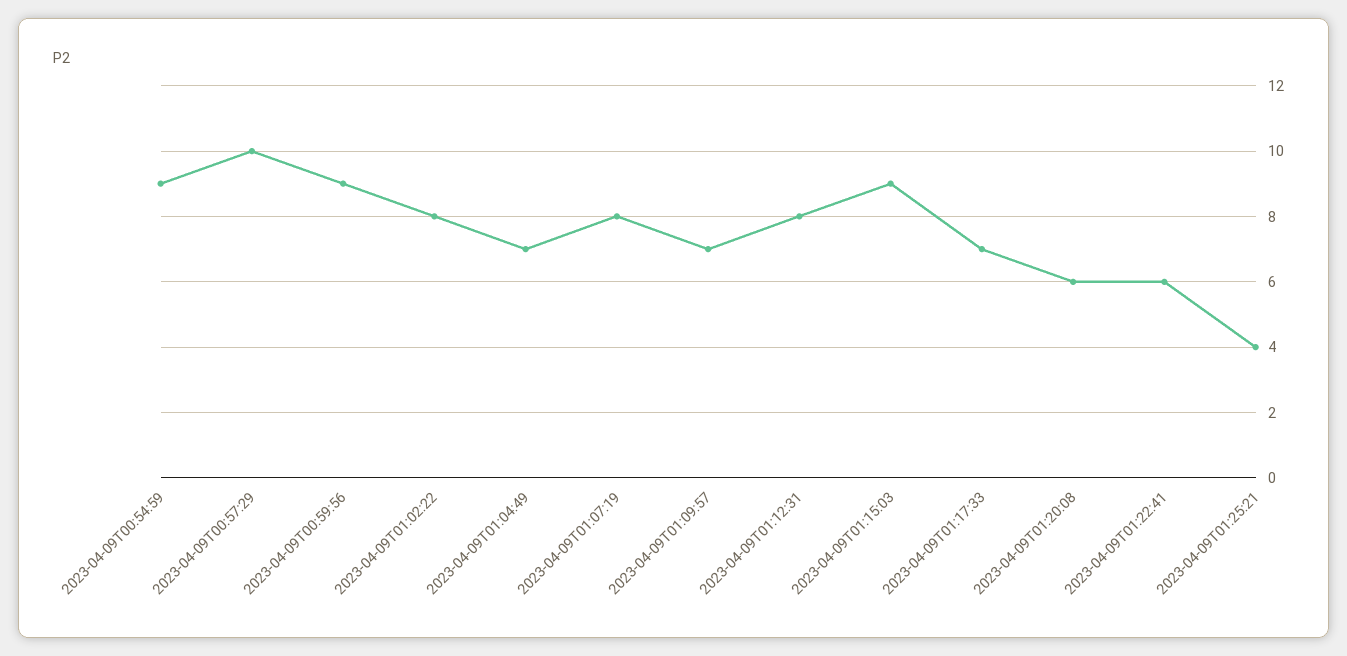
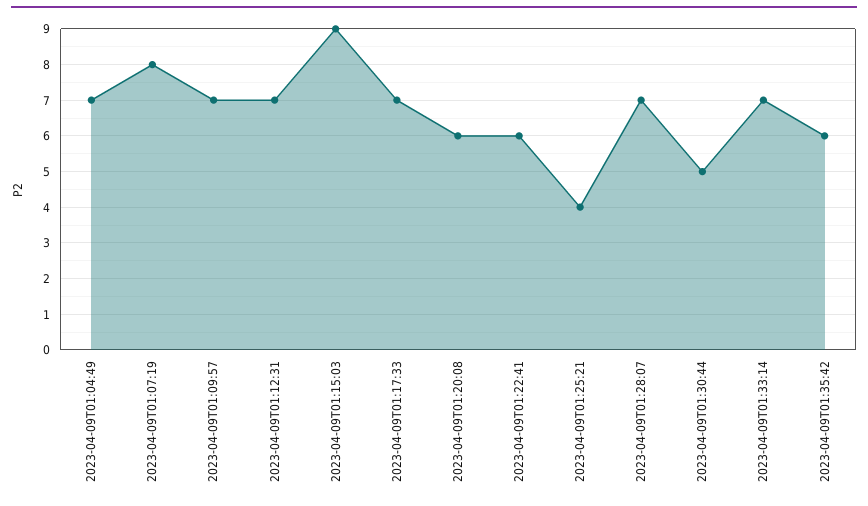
2023-04-09T00:54:59: 9 -> none
2023-04-09T00:57:29: 10 -> none
2023-04-09T00:59:56: 9 -> none
2023-04-09T01:02:22: 8 -> none
2023-04-09T01:12:31: 8 -> 7
2023-04-09T01:28:07: none -> 7
2023-04-09T01:30:44: none -> 5
2023-04-09T01:33:14: none -> 7
2023-04-09T01:35:42: none -> 6

